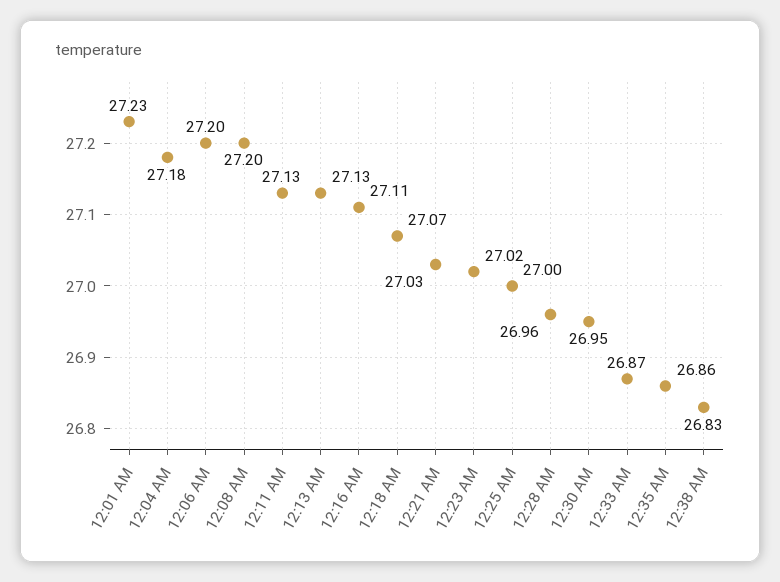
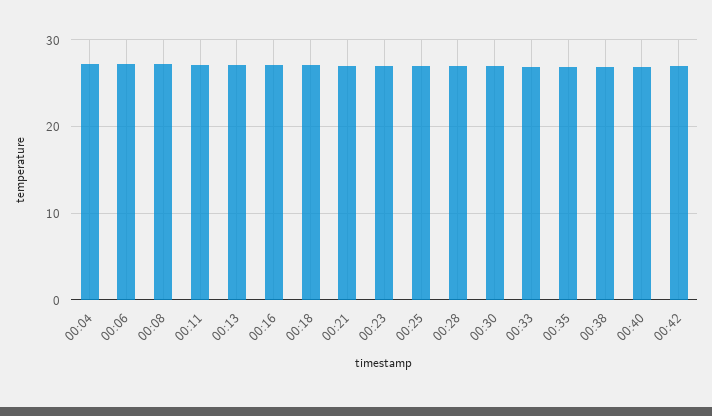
12:01 AM: 27.23 -> none
00:40: none -> 27
00:42: none -> 27

